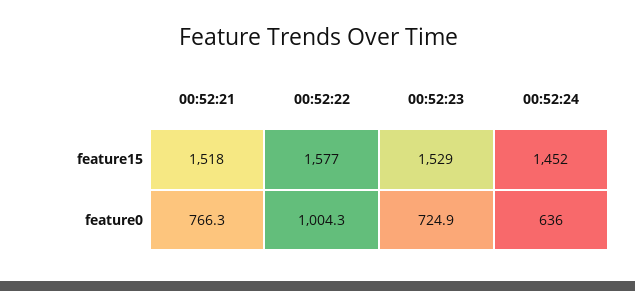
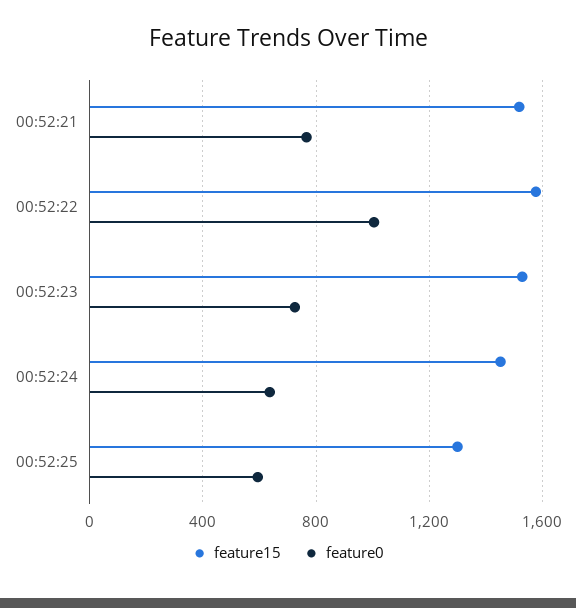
feature15, 00:52:25: none -> 1300
feature0, 00:52:25: none -> 600

